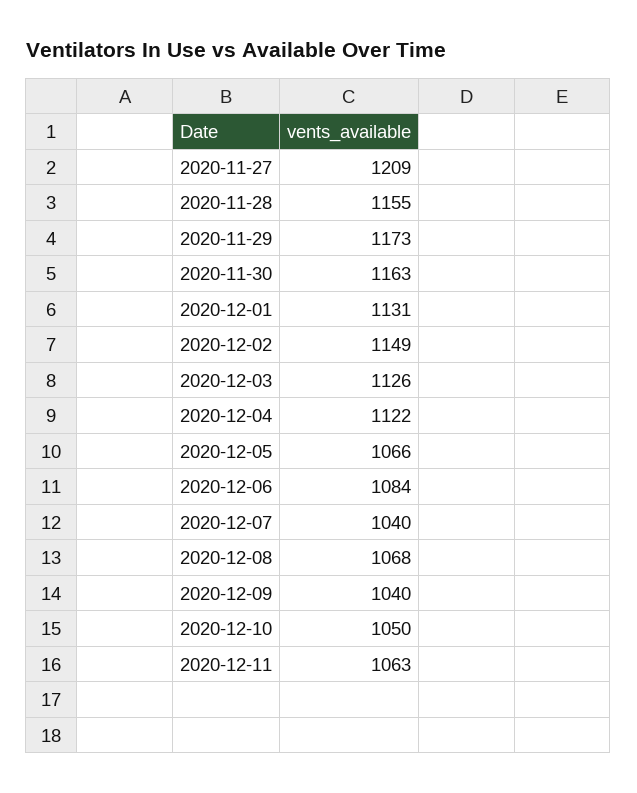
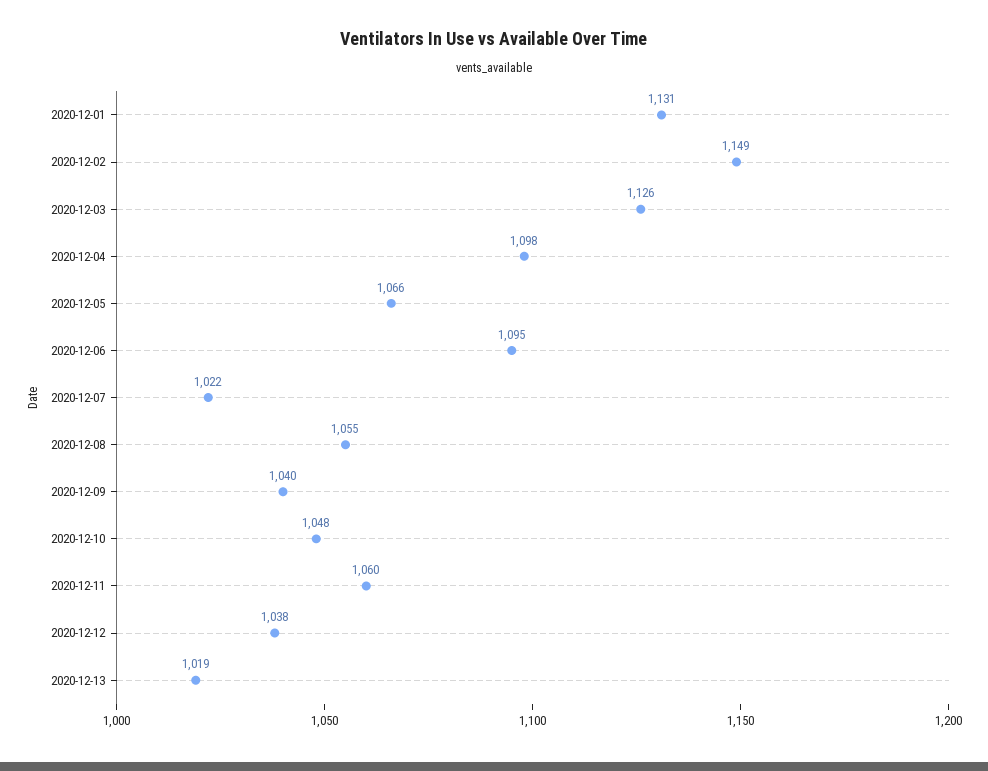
2020-11-27: 1209 -> none
2020-11-28: 1155 -> none
2020-11-29: 1173 -> none
2020-11-30: 1163 -> none
2020-12-04: 1122 -> 1098
2020-12-06: 1084 -> 1095
2020-12-07: 1040 -> 1022
2020-12-08: 1068 -> 1055
2020-12-10: 1050 -> 1048
2020-12-11: 1063 -> 1060
2020-12-12: none -> 1038
2020-12-13: none -> 1019

